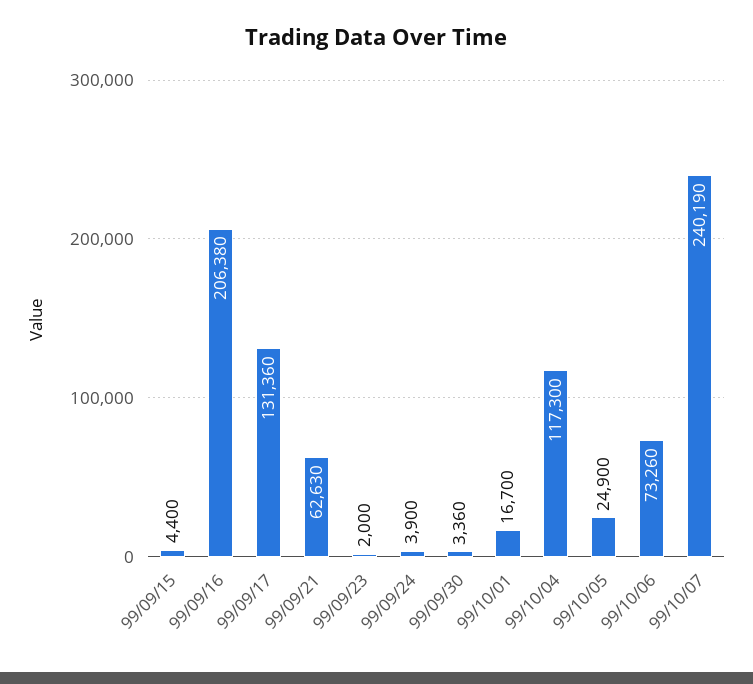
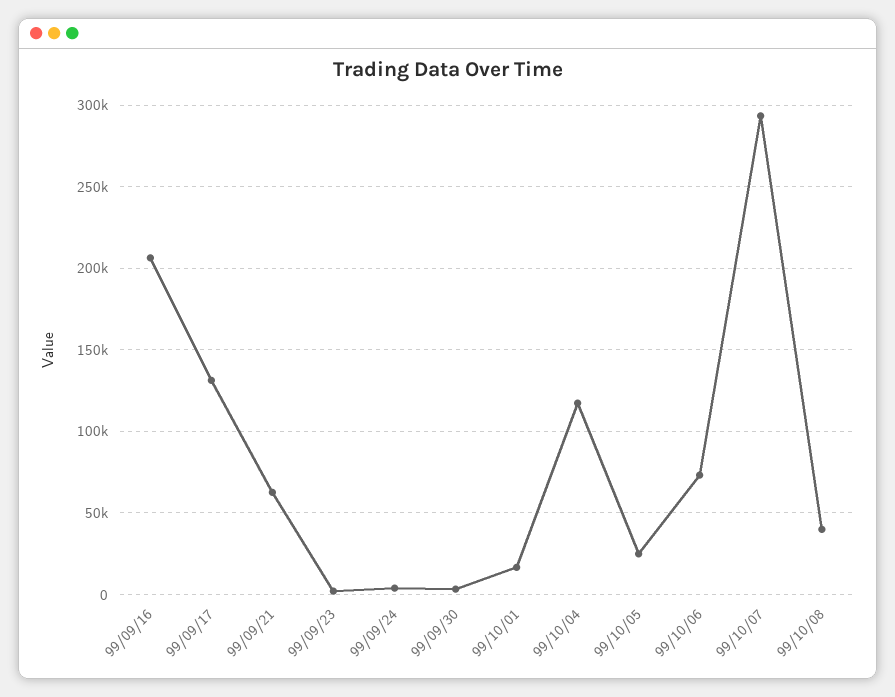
99/09/15: 4400 -> none
99/10/07: 240190 -> 295000
99/10/08: none -> 40000

